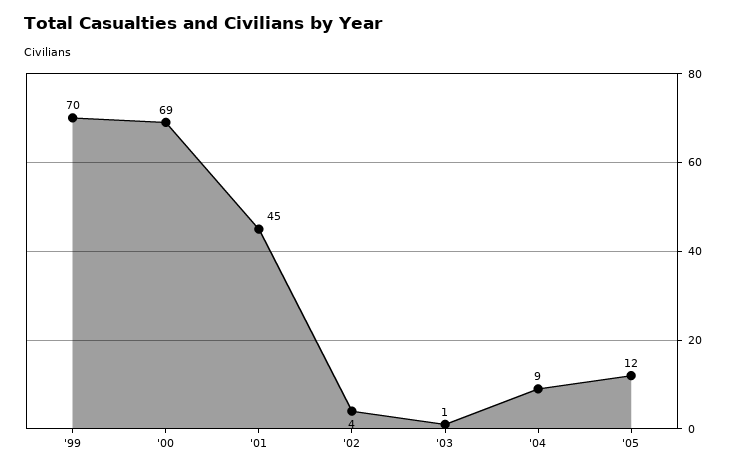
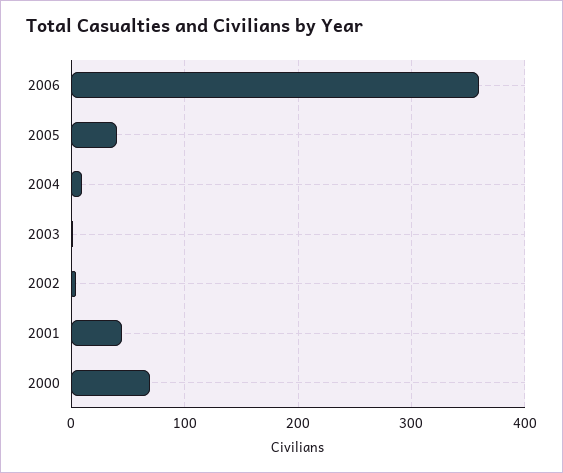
'99: 70 -> none
'05: 12 -> 40
2006: none -> 360

